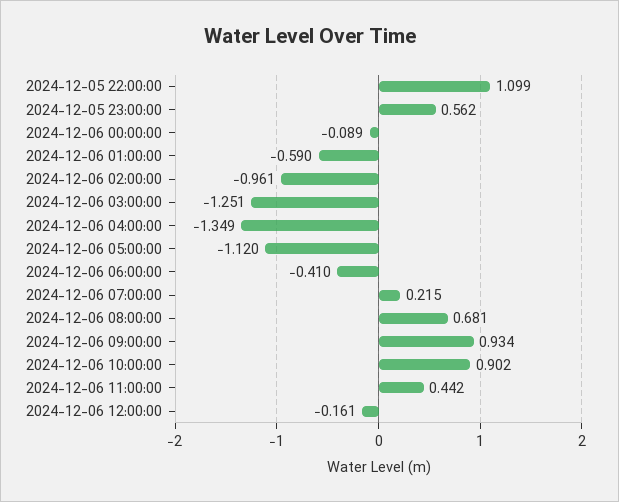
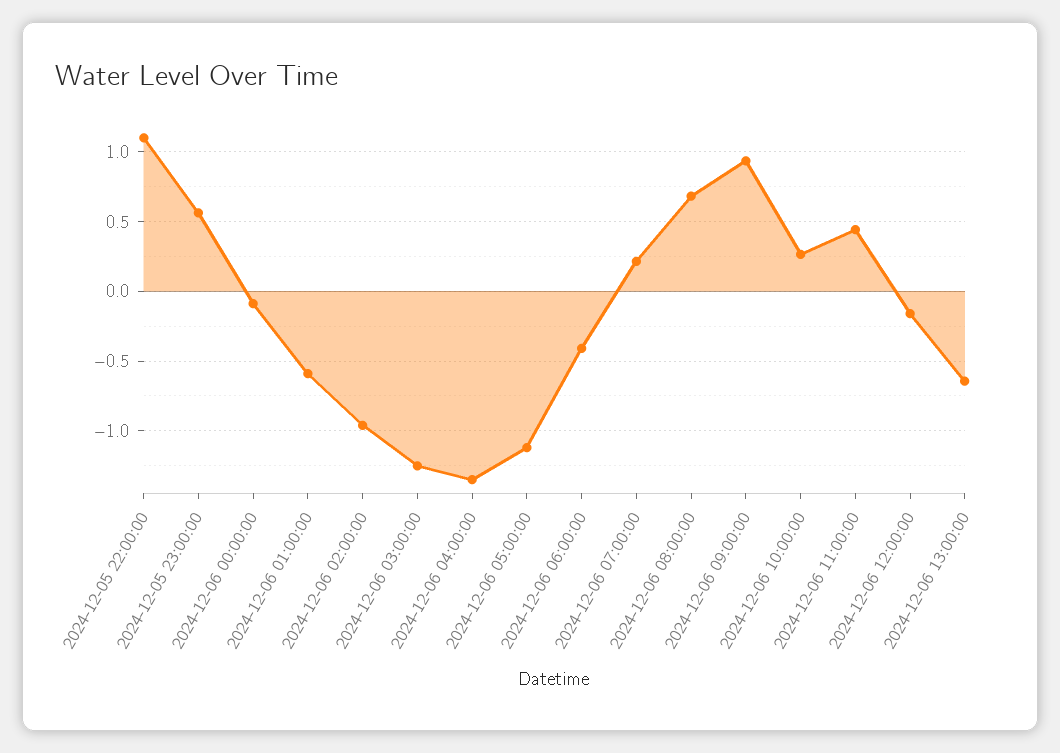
2024-12-06 10:00:00: 0.902 -> 0.25
2024-12-06 13:00:00: none -> -0.65

